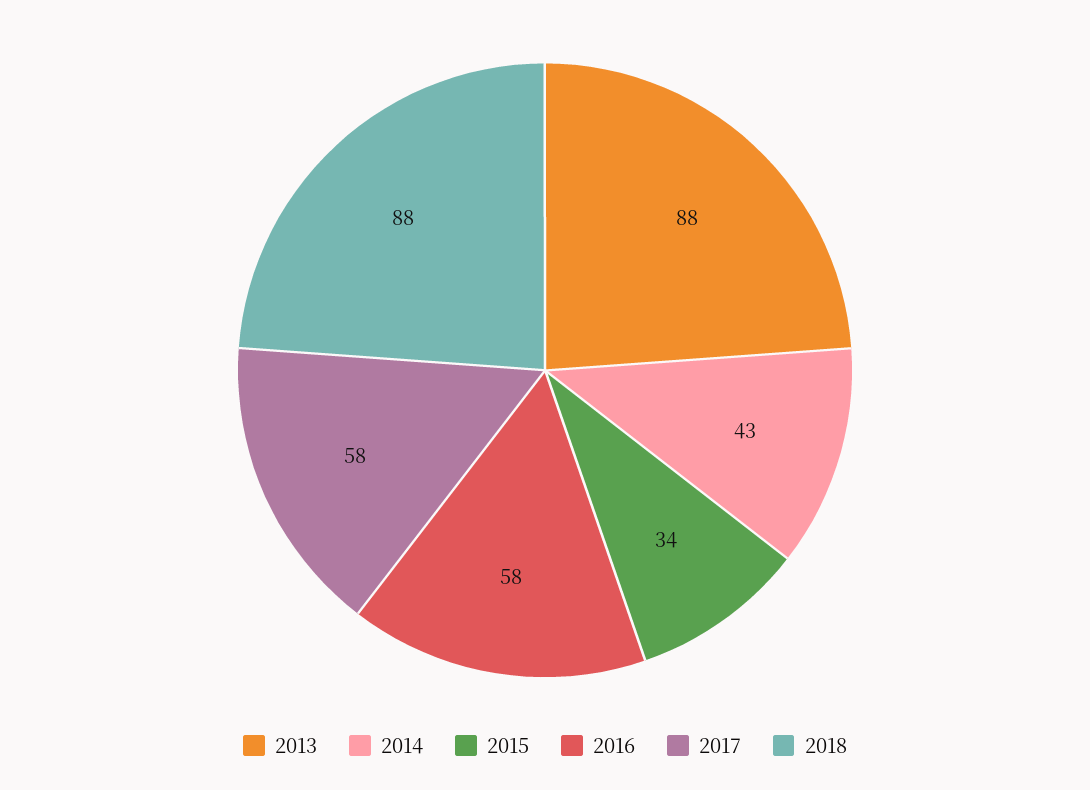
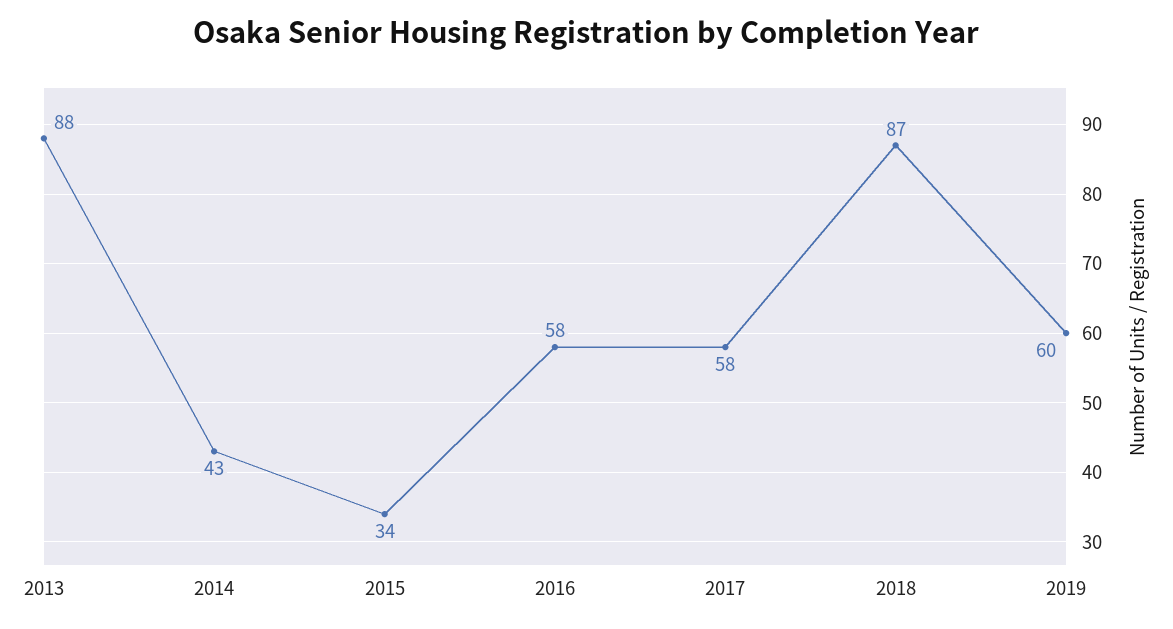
2018: 88 -> 87
2019: none -> 60

